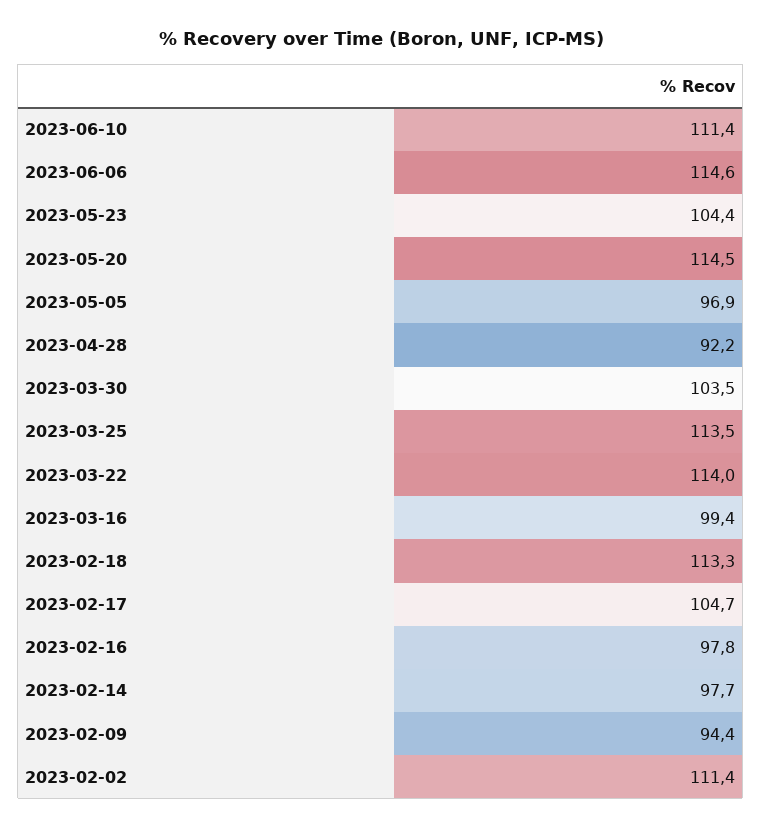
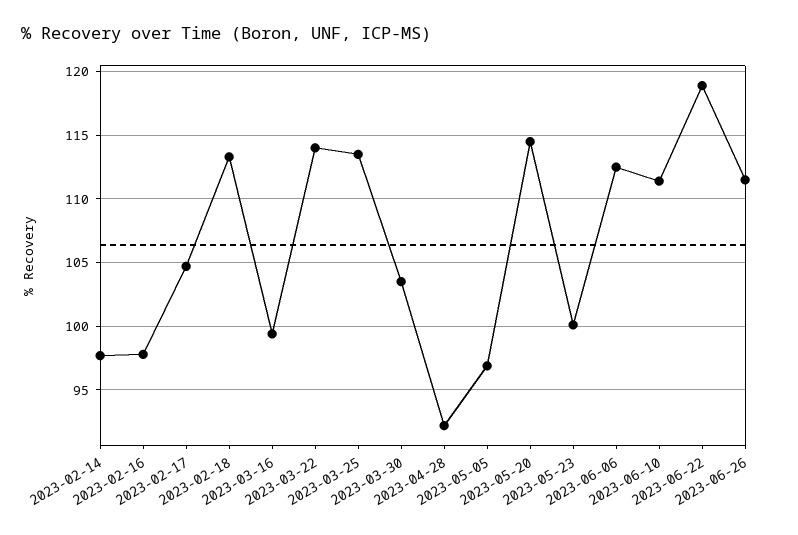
2023-06-06: 114.6 -> 112.5
2023-05-23: 104.4 -> 100
2023-02-09: 94.4 -> none
2023-02-02: 111.4 -> none
2023-06-22: none -> 119
2023-06-26: none -> 111.5

